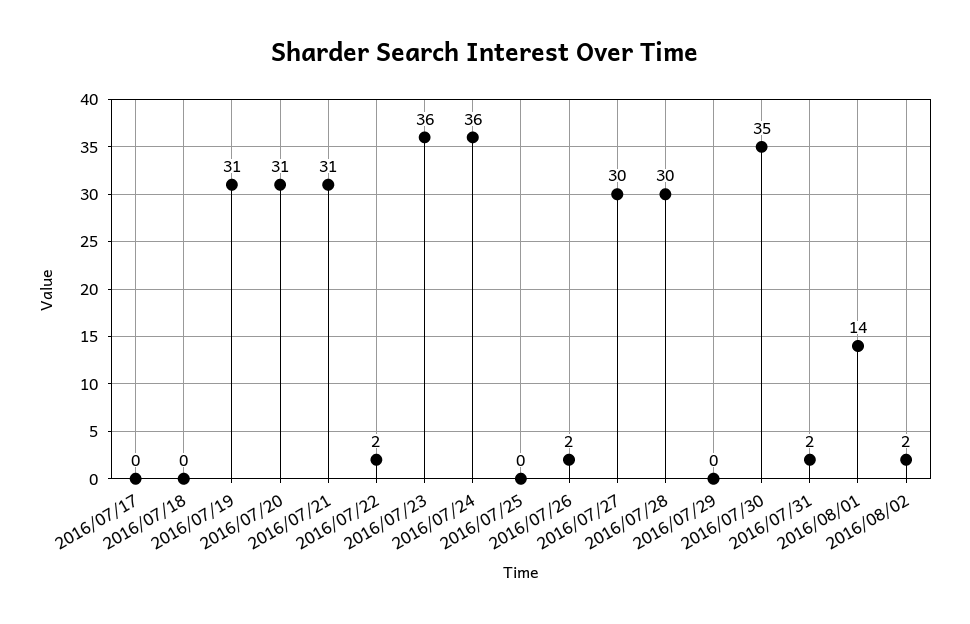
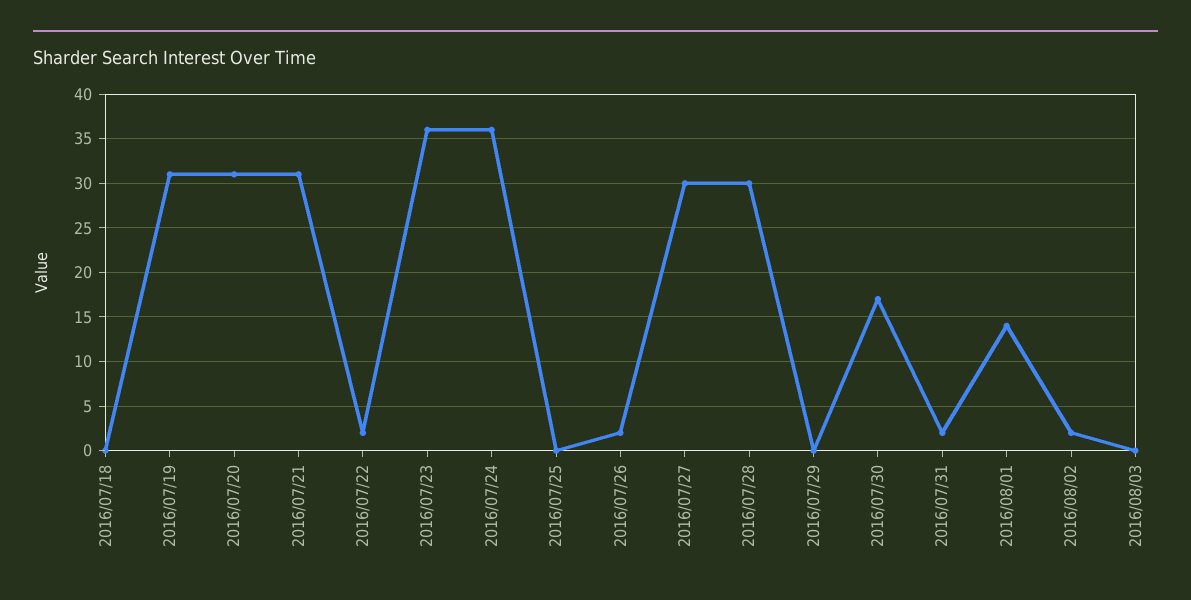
2016/07/17: 0 -> none
2016/07/30: 35 -> 17
2016/08/03: none -> 0

